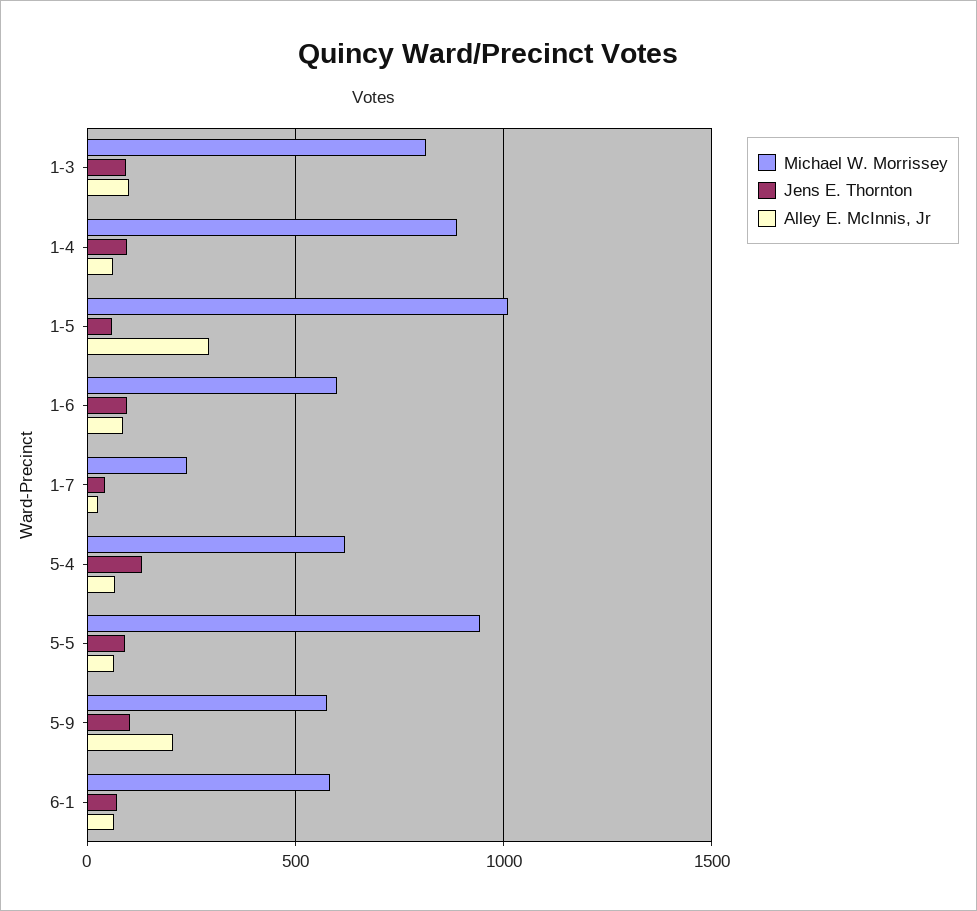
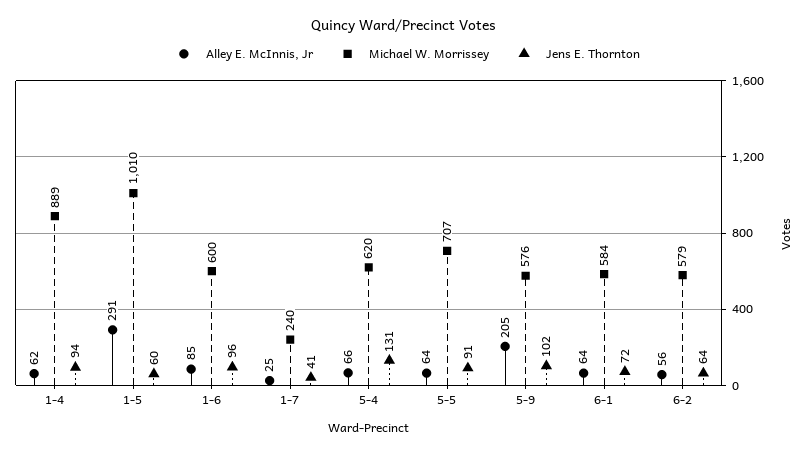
Michael W. Morrissey, 1-3: 800 -> none
Jens E. Thornton, 1-3: 100 -> none
Alley E. McInnis, Jr, 1-3: 100 -> none
Michael W. Morrissey, 5-5: 950 -> 707
Alley E. McInnis, Jr, 6-2: none -> 56
Michael W. Morrissey, 6-2: none -> 579
Jens E. Thornton, 6-2: none -> 64

